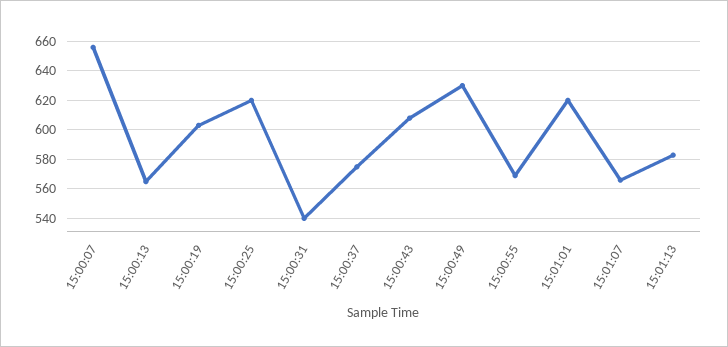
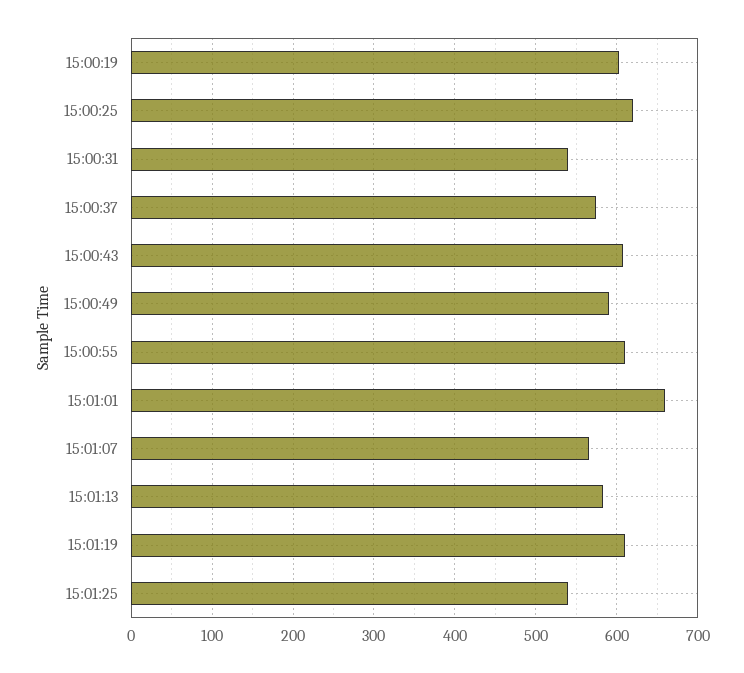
15:00:07: 655 -> none
15:00:13: 565 -> none
15:00:49: 630 -> 590
15:00:55: 570 -> 610
15:01:01: 620 -> 660
15:01:19: none -> 610
15:01:25: none -> 540

